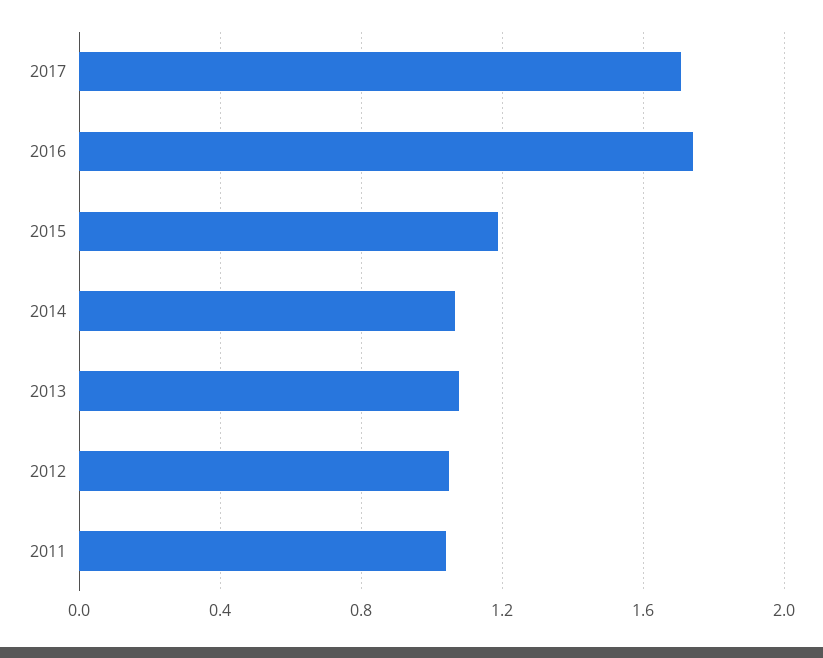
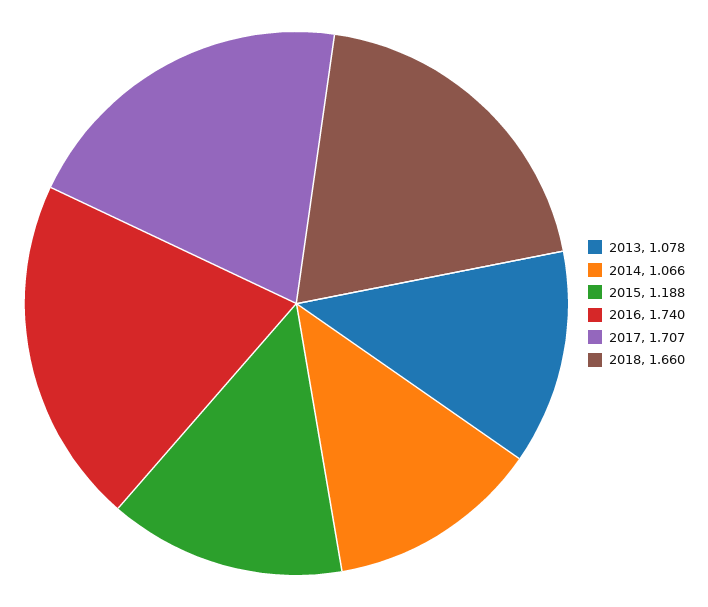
2012: 1.05 -> none
2011: 1.05 -> none
2018: none -> 1.66

